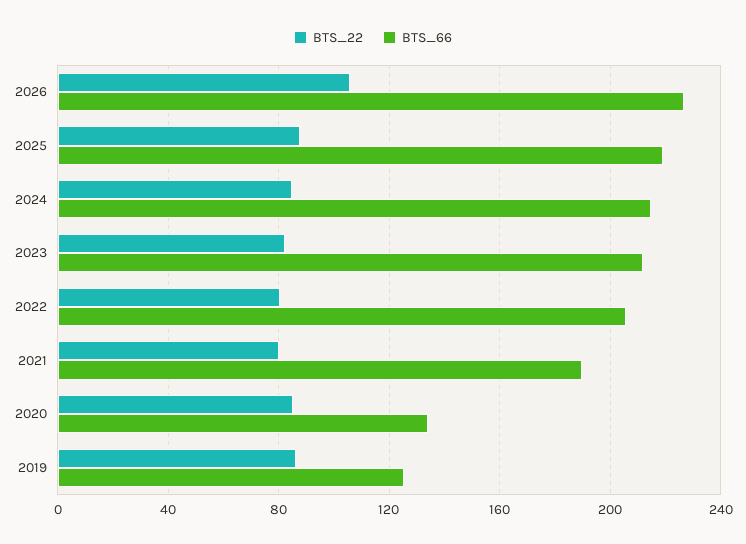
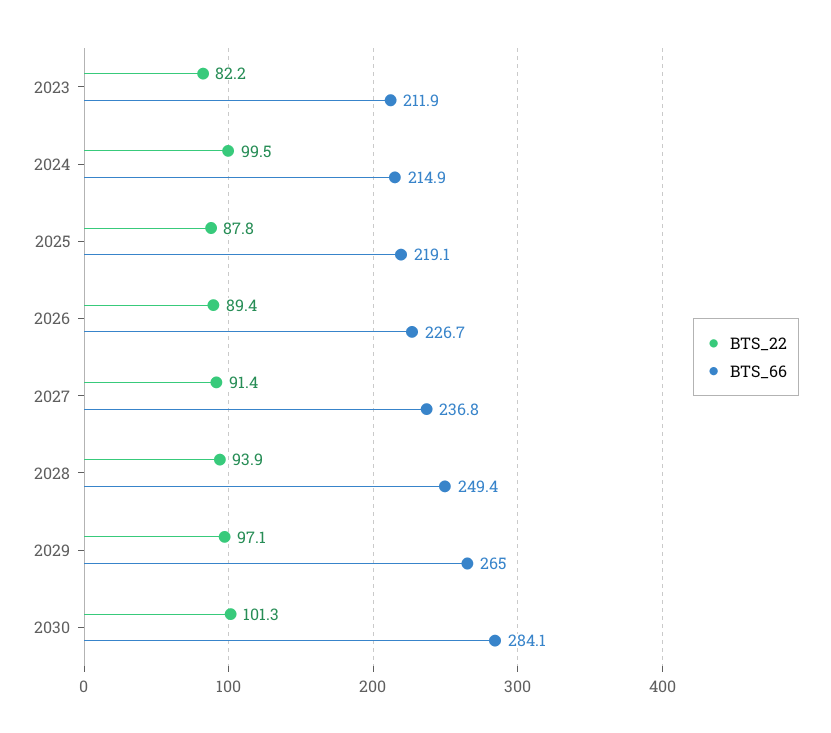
BTS_22, 2026: 105 -> 89.4
BTS_22, 2024: 85 -> 99.5
BTS_22, 2022: 80 -> none
BTS_66, 2022: 205 -> none
BTS_22, 2021: 80 -> none
BTS_66, 2021: 190 -> none
BTS_22, 2020: 85 -> none
BTS_66, 2020: 135 -> none
BTS_22, 2019: 85 -> none
BTS_66, 2019: 125 -> none
BTS_22, 2027: none -> 91.4
BTS_66, 2027: none -> 236.8
BTS_22, 2028: none -> 93.9
BTS_66, 2028: none -> 249.4
BTS_22, 2029: none -> 97.1
BTS_66, 2029: none -> 265
BTS_22, 2030: none -> 101.3
BTS_66, 2030: none -> 284.1

